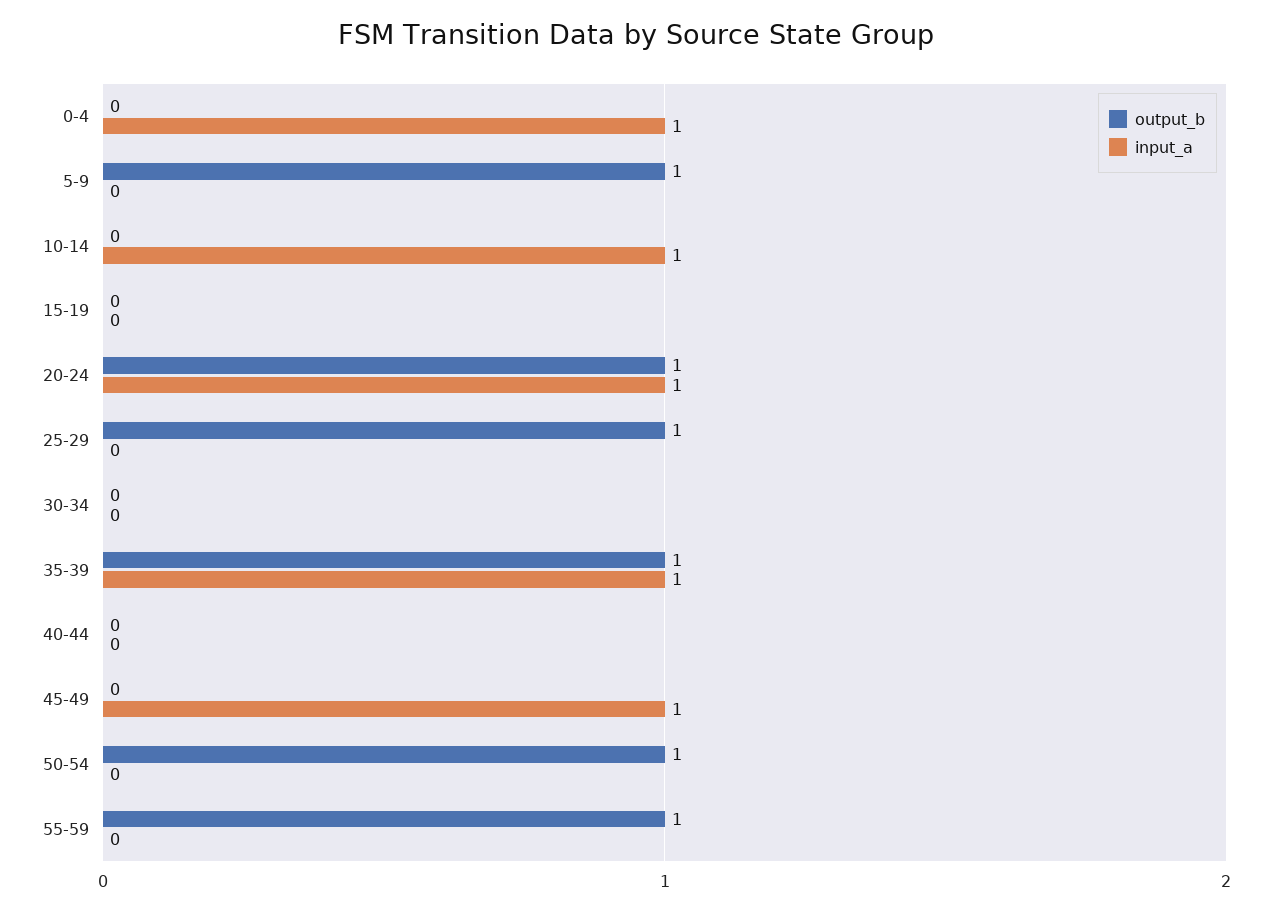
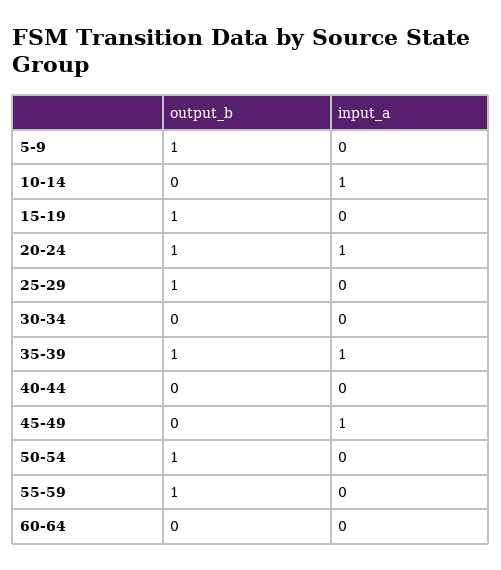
output_b, 0-4: 0 -> none
input_a, 0-4: 1 -> none
output_b, 15-19: 0 -> 1
output_b, 60-64: none -> 0
input_a, 60-64: none -> 0

